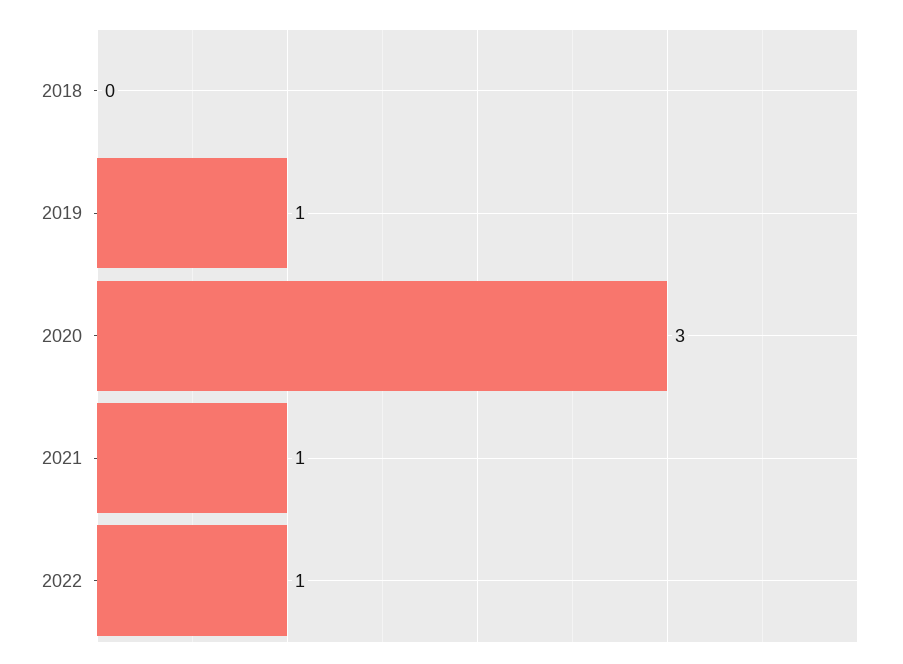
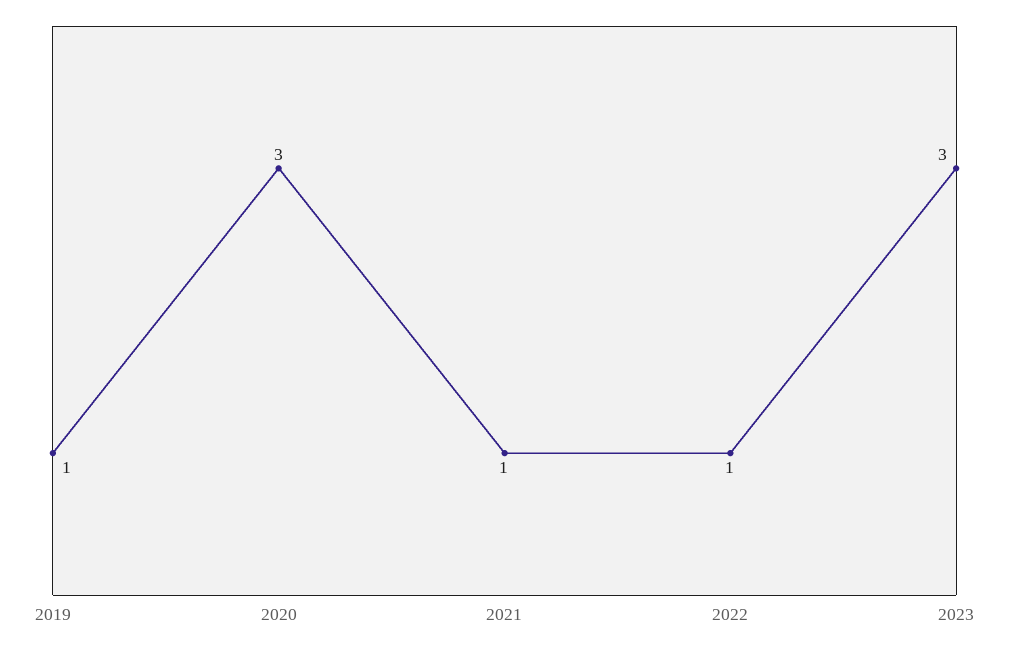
2018: 0 -> none
2023: none -> 3

